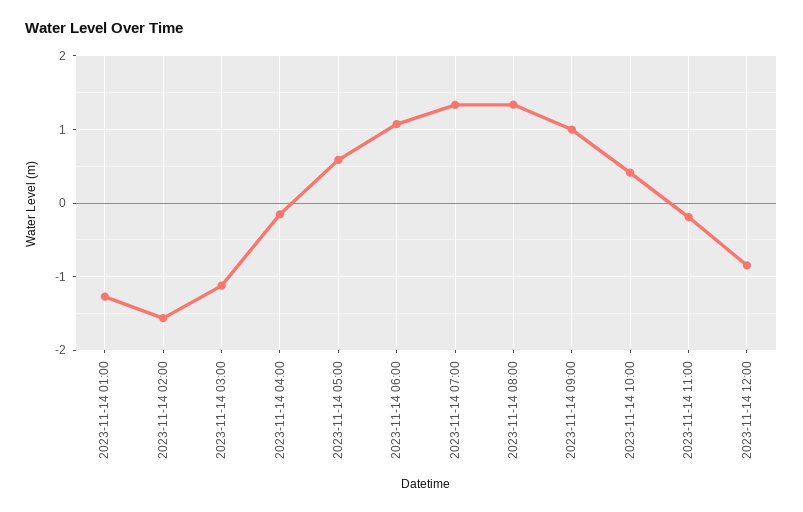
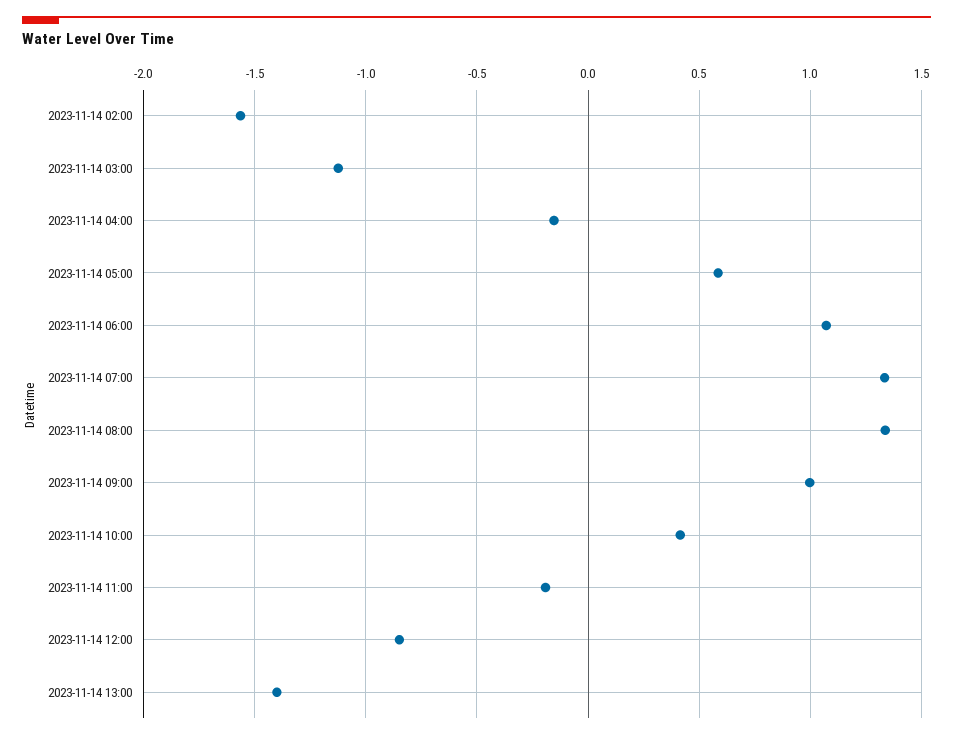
2023-11-14 01:00: -1.3 -> none
2023-11-14 13:00: none -> -1.4

